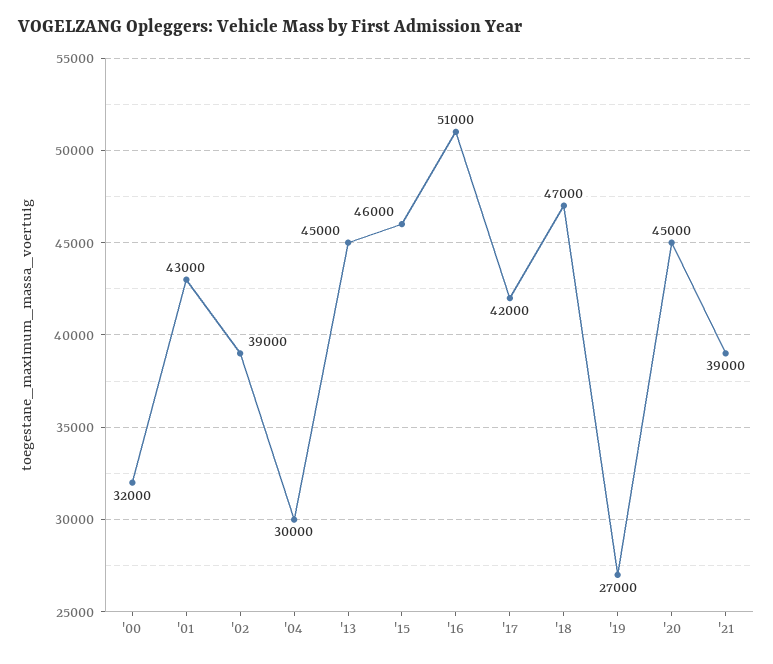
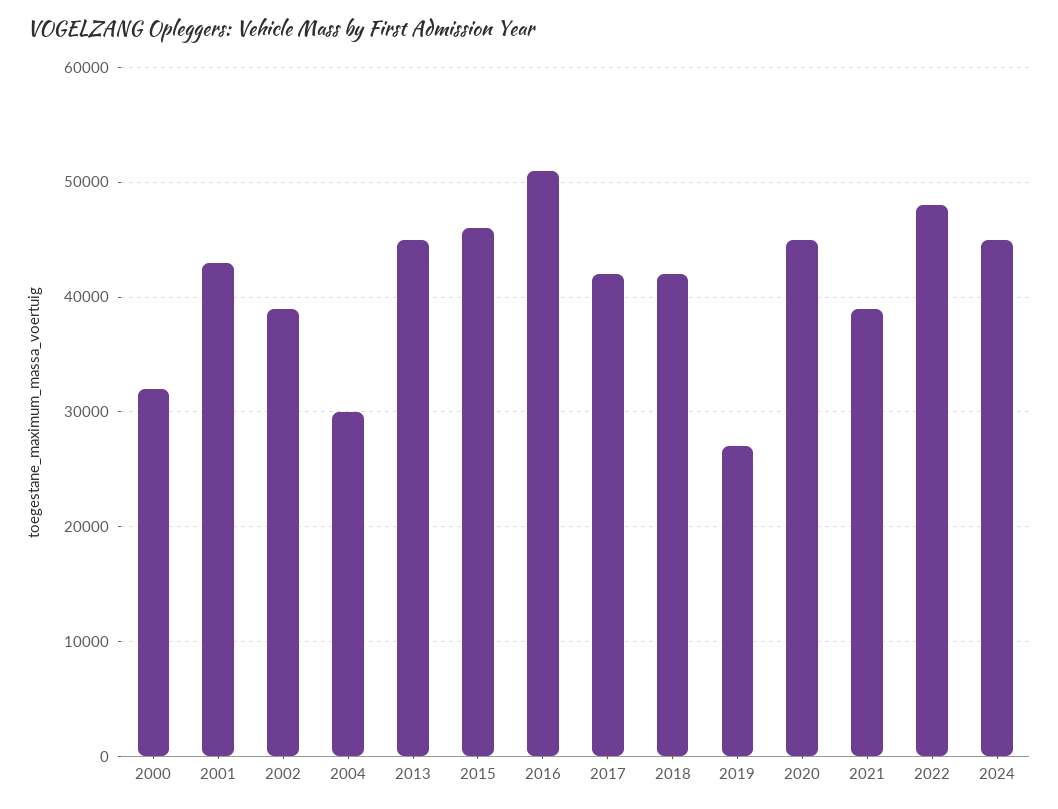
'18: 47000 -> 42000
2022: none -> 48000
2024: none -> 45000

